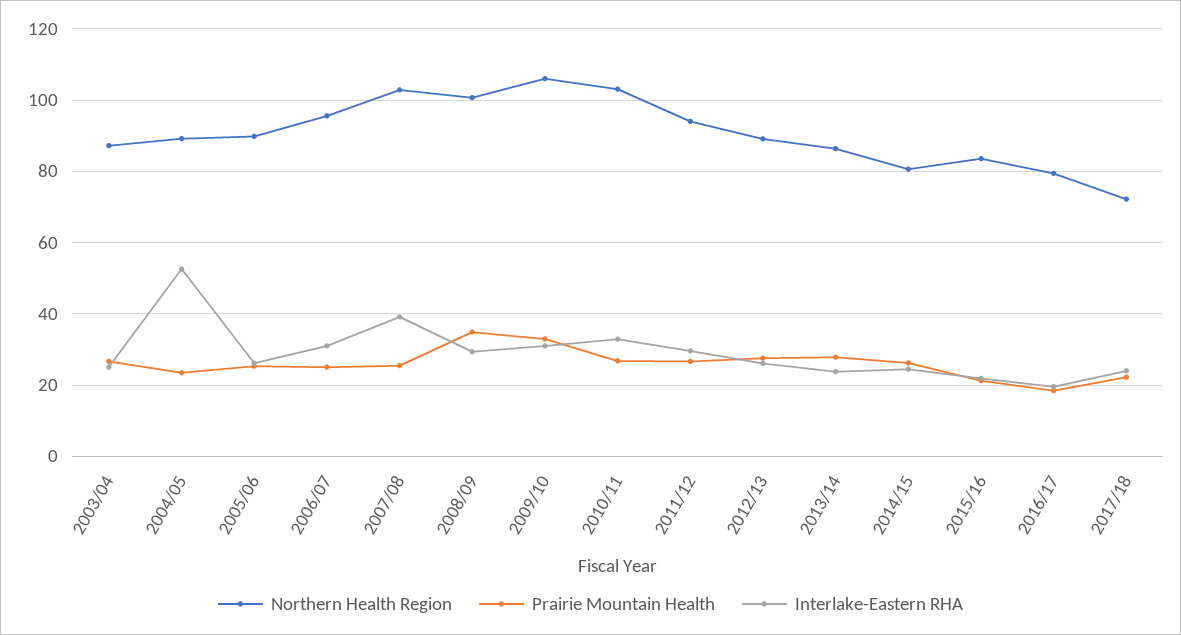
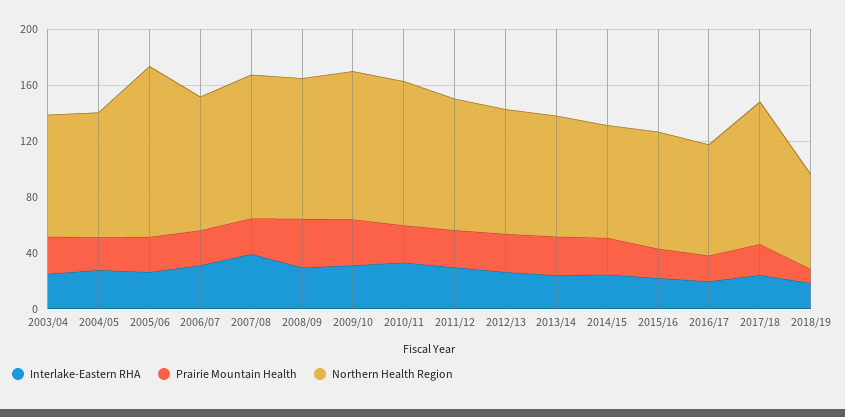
Interlake-Eastern RHA, 2004/05: 52 -> 30
Northern Health Region, 2005/06: 90 -> 120
Northern Health Region, 2017/18: 72 -> 100
Interlake-Eastern RHA, 2018/19: none -> 20
Prairie Mountain Health, 2018/19: none -> 10
Northern Health Region, 2018/19: none -> 70

